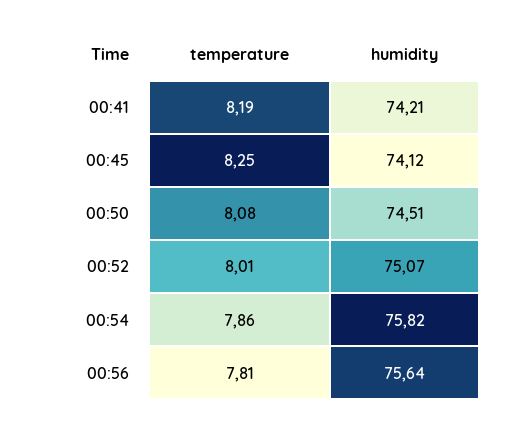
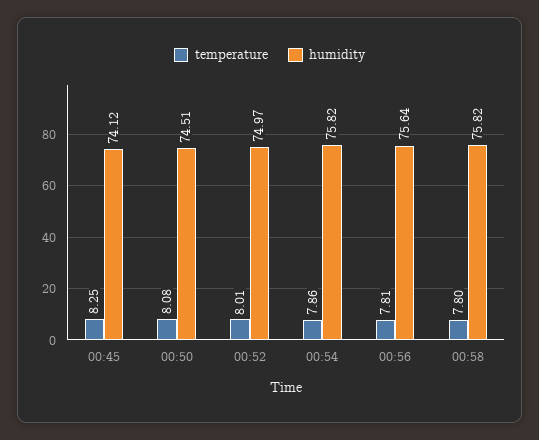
temperature, 00:41: 8.19 -> none
humidity, 00:41: 74.21 -> none
humidity, 00:52: 75.07 -> 74.97
temperature, 00:58: none -> 7.8
humidity, 00:58: none -> 75.82

